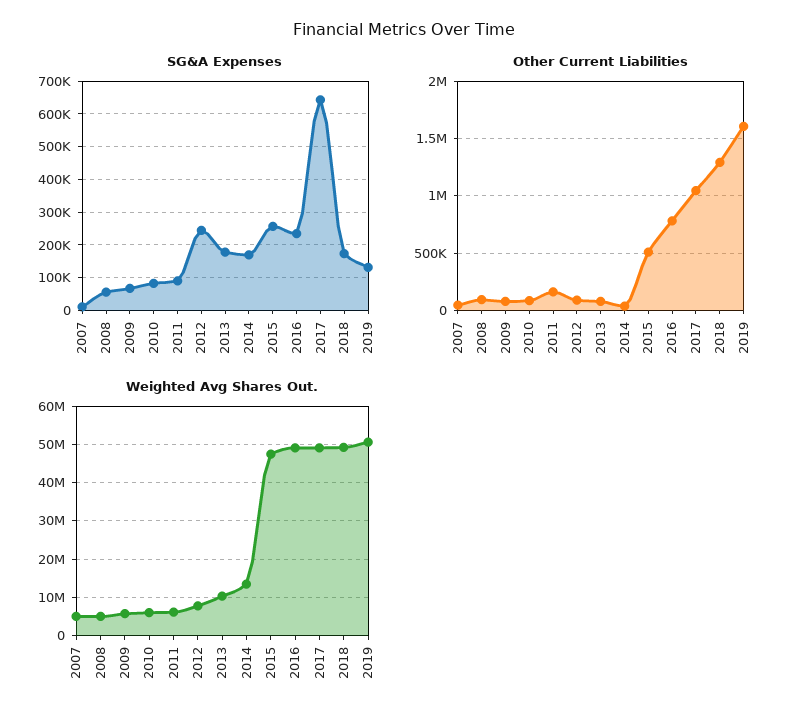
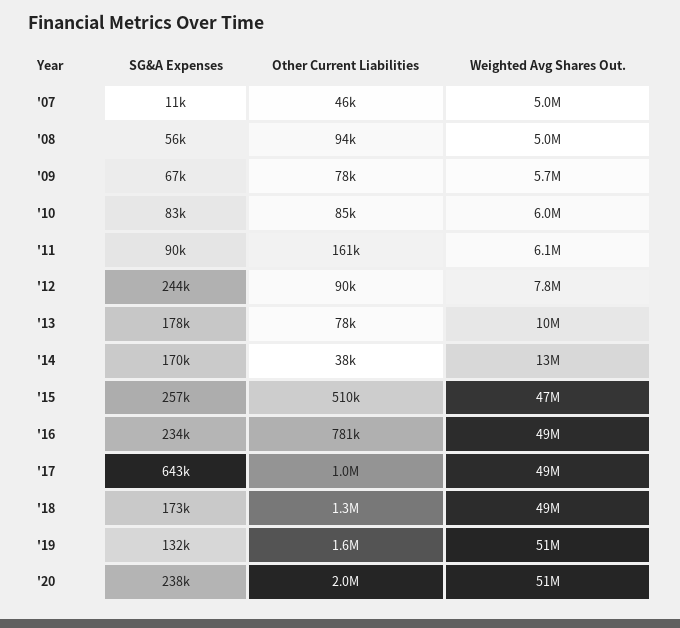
SG&A Expenses, '20: none -> 238000
Other Current Liabilities, '20: none -> 2000000
Weighted Avg Shares Out., '20: none -> 51000000

